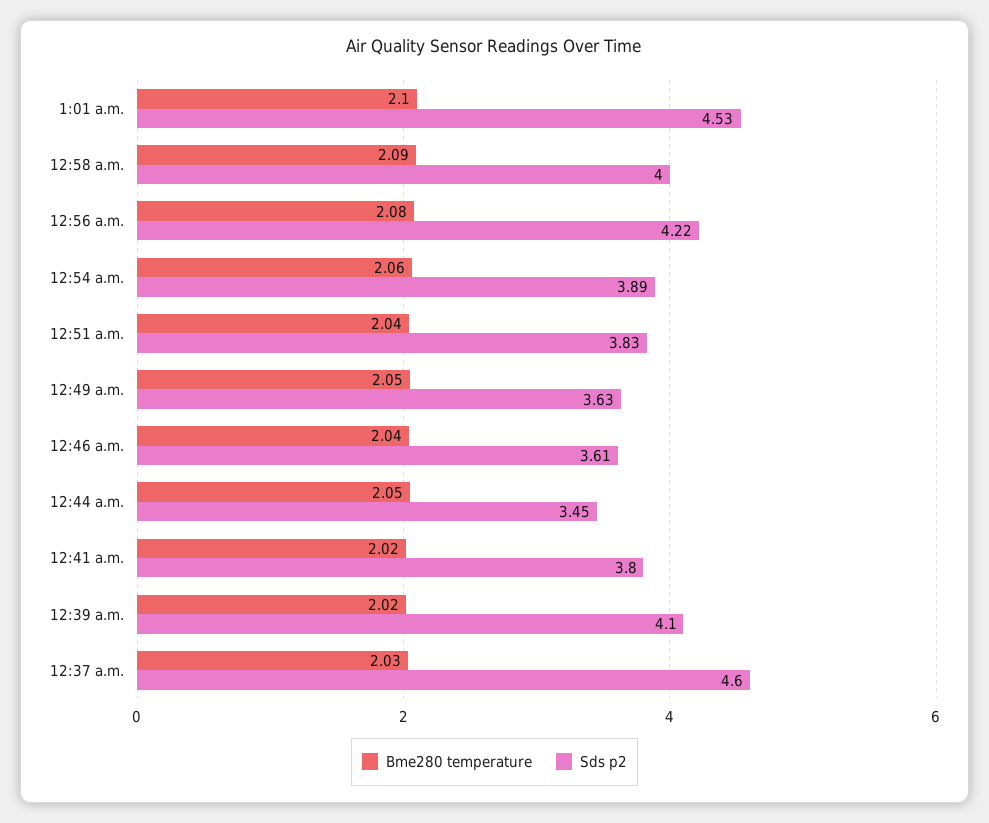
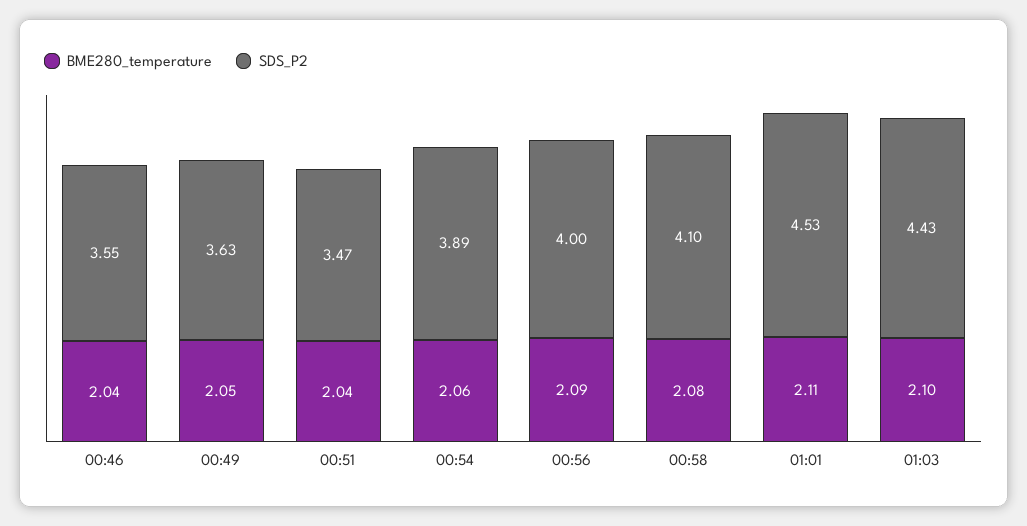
Bme280 temperature, 1:01 a.m.: 2.1 -> 2.11
Bme280 temperature, 12:58 a.m.: 2.09 -> 2.08
Sds p2, 12:58 a.m.: 4 -> 4.1
Bme280 temperature, 12:56 a.m.: 2.08 -> 2.09
Sds p2, 12:56 a.m.: 4.22 -> 4
Sds p2, 12:51 a.m.: 3.83 -> 3.47
Sds p2, 12:46 a.m.: 3.61 -> 3.55
Bme280 temperature, 12:44 a.m.: 2.05 -> none
Sds p2, 12:44 a.m.: 3.45 -> none
Bme280 temperature, 12:41 a.m.: 2.02 -> none
Sds p2, 12:41 a.m.: 3.8 -> none
Bme280 temperature, 12:39 a.m.: 2.02 -> none
Sds p2, 12:39 a.m.: 4.1 -> none
Bme280 temperature, 12:37 a.m.: 2.03 -> none
Sds p2, 12:37 a.m.: 4.6 -> none
Bme280 temperature, 01:03: none -> 2.1
Sds p2, 01:03: none -> 4.43

